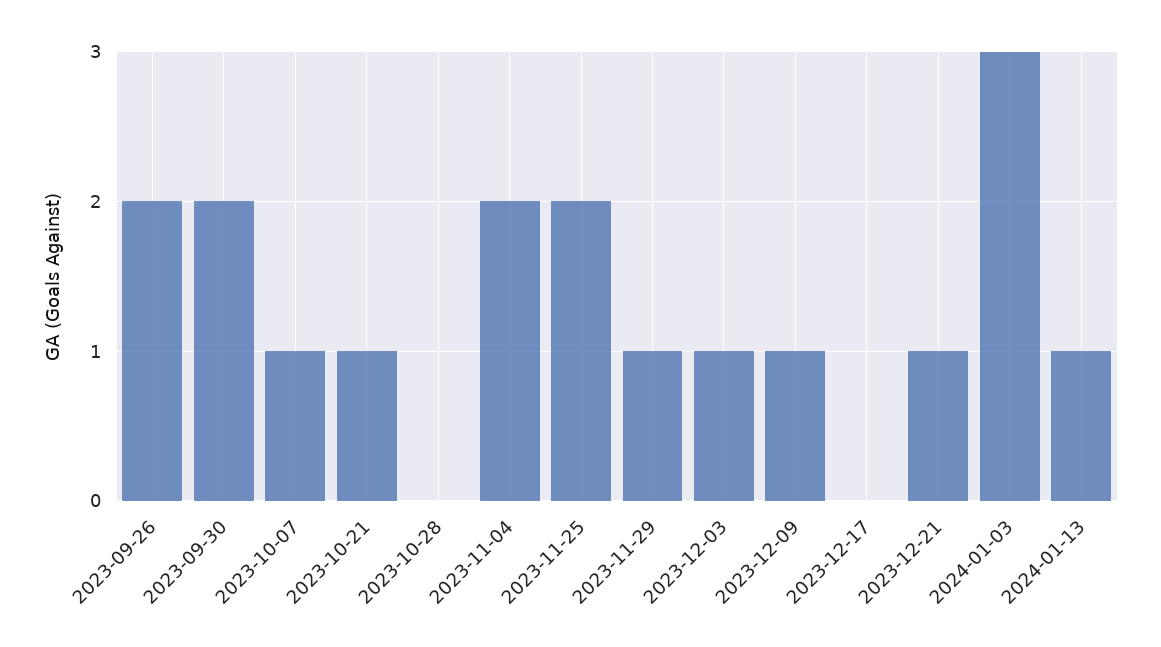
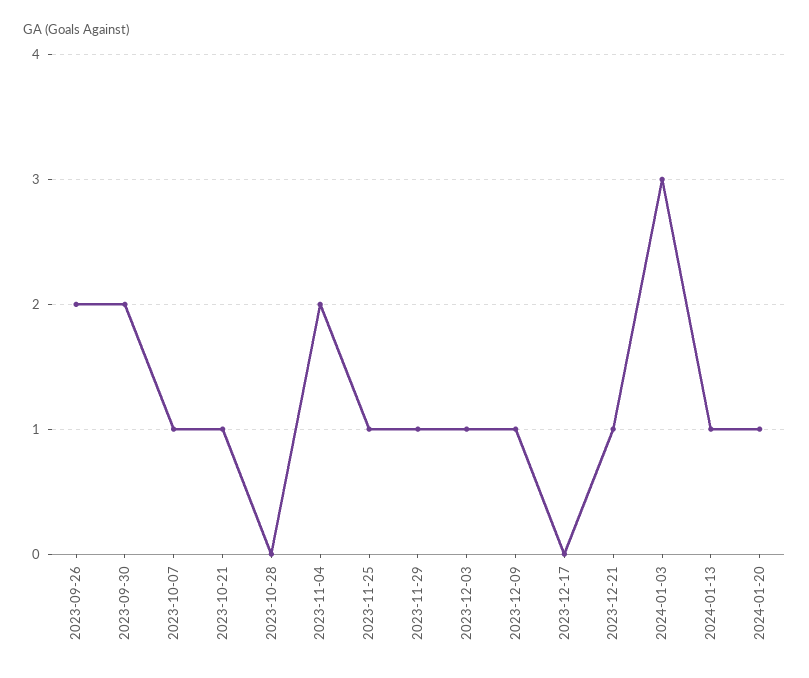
2023-11-25: 2 -> 1
2024-01-20: none -> 1

